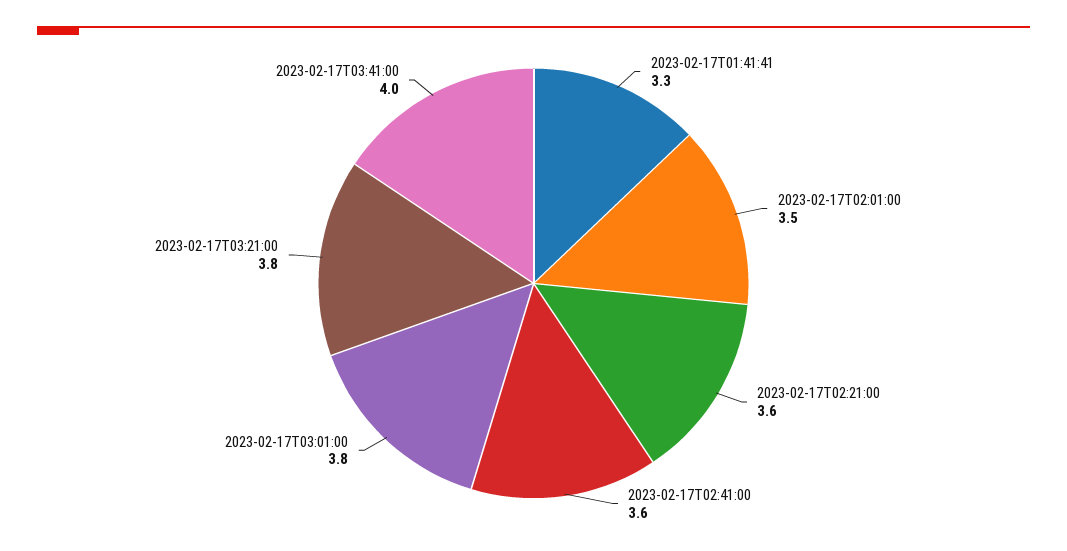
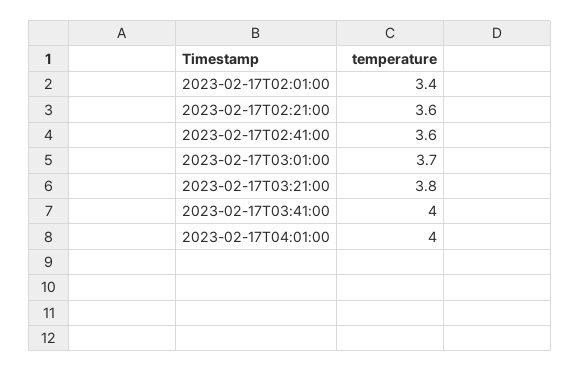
2023-02-17T01:41:41: 3.3 -> none
2023-02-17T02:01:00: 3.5 -> 3.4
2023-02-17T03:01:00: 3.8 -> 3.7
2023-02-17T04:01:00: none -> 4

